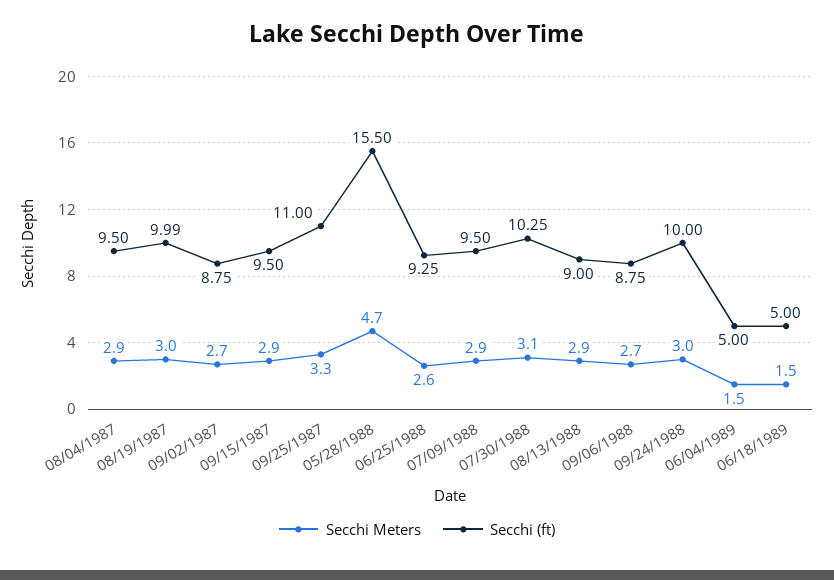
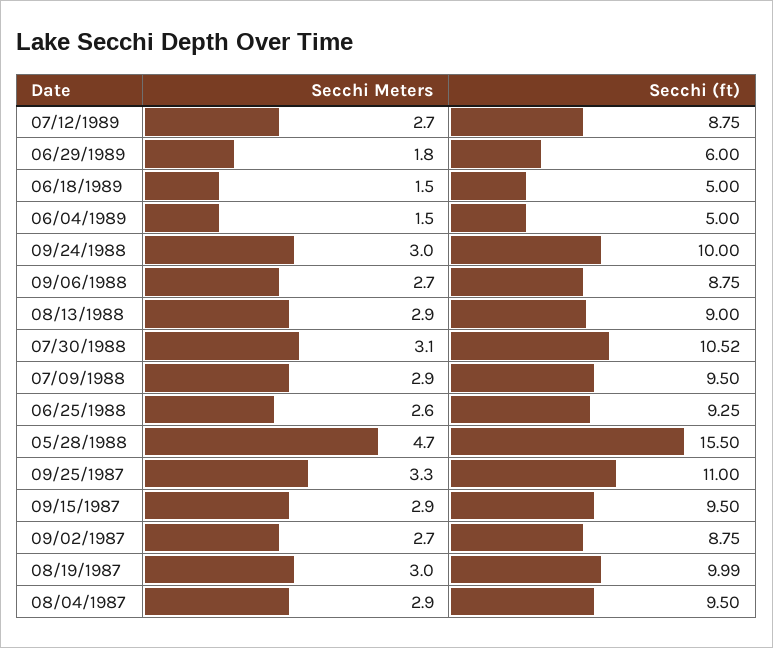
Secchi (ft), 07/30/1988: 10.25 -> 10.52
Secchi Meters, 07/12/1989: none -> 2.7
Secchi (ft), 07/12/1989: none -> 8.75
Secchi Meters, 06/29/1989: none -> 1.8
Secchi (ft), 06/29/1989: none -> 6

